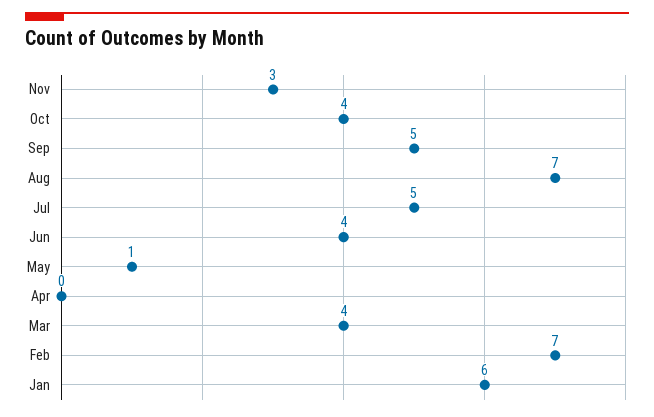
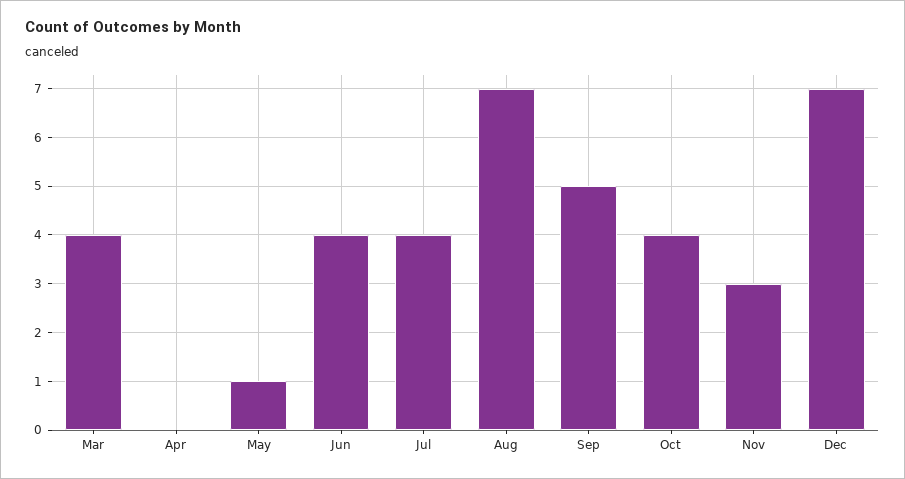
Jul: 5 -> 4
Feb: 7 -> none
Jan: 6 -> none
Dec: none -> 7

